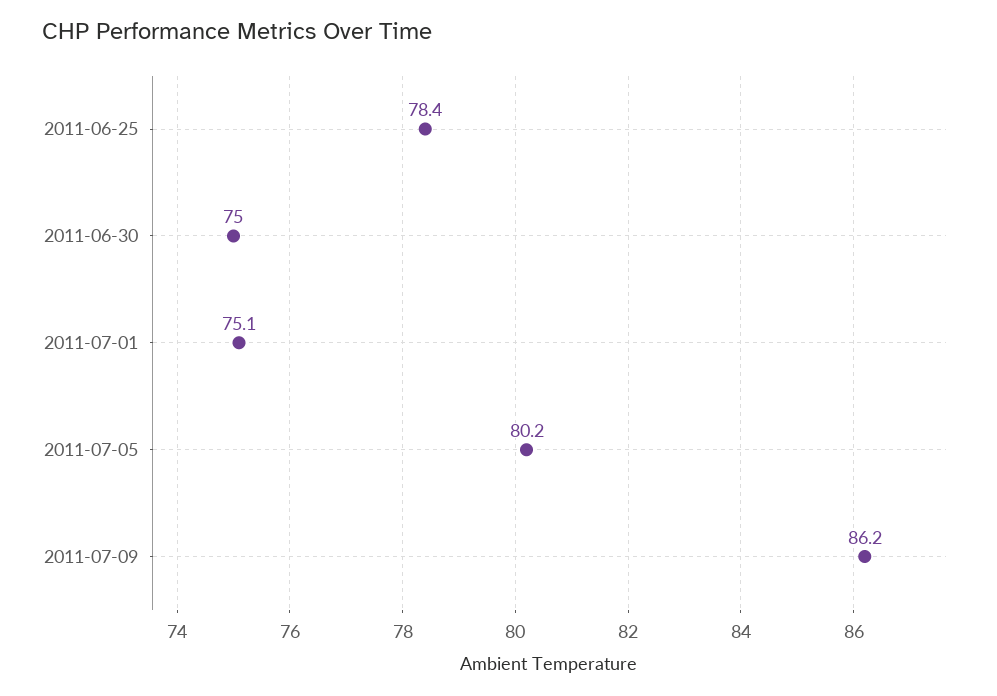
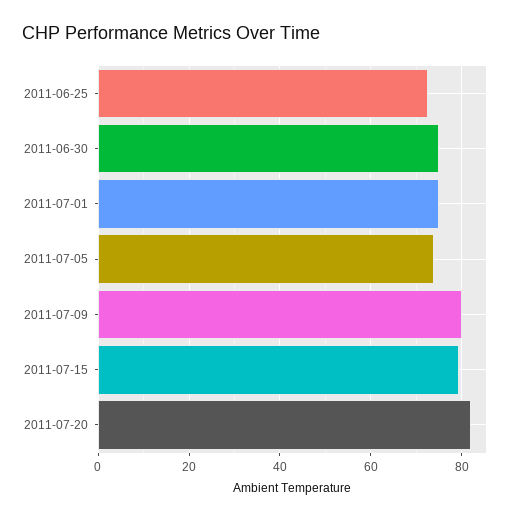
2011-06-25: 78.4 -> 72
2011-07-05: 80.2 -> 74
2011-07-09: 86.2 -> 80
2011-07-15: none -> 80
2011-07-20: none -> 82

